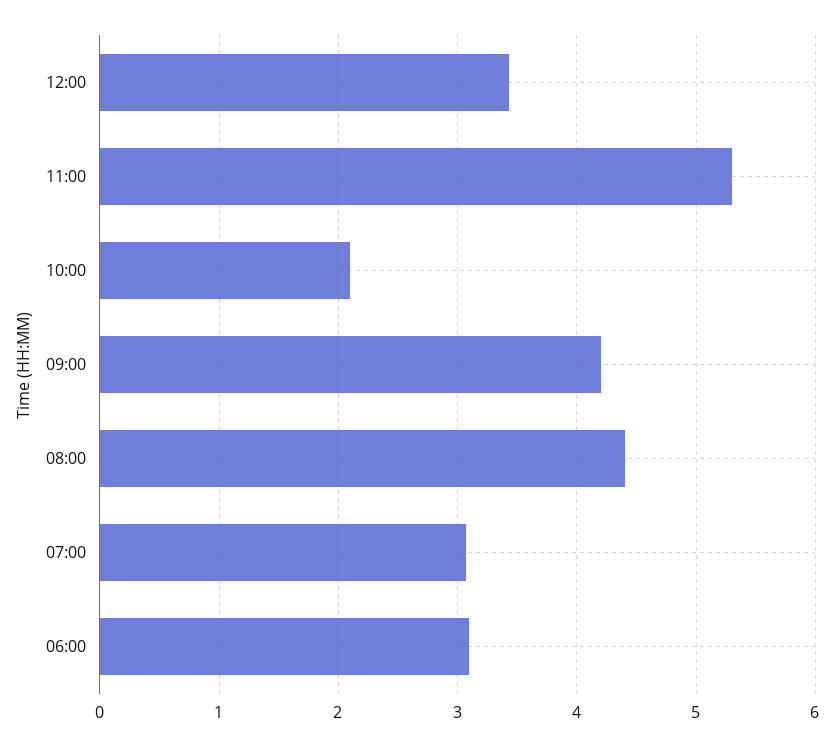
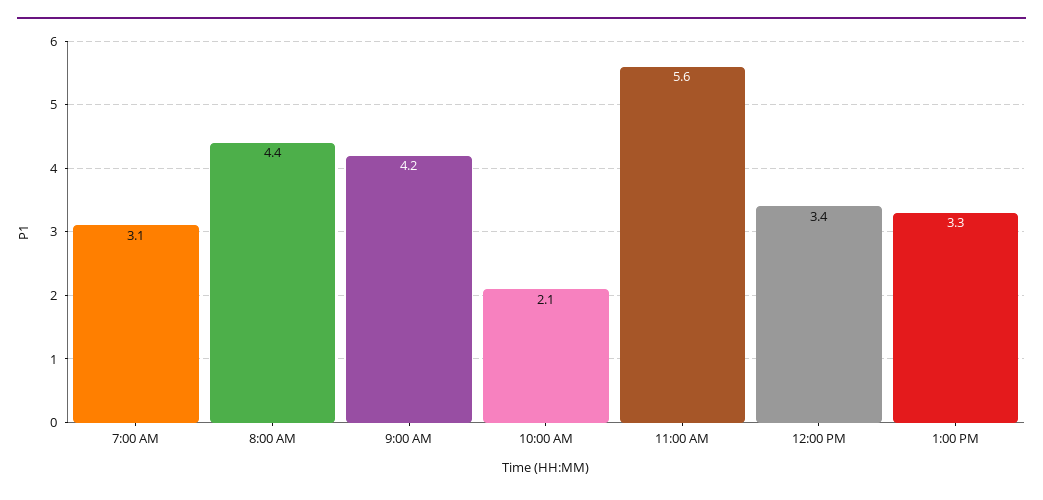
11:00: 5.3 -> 5.6
06:00: 3.1 -> none
1:00 PM: none -> 3.3

